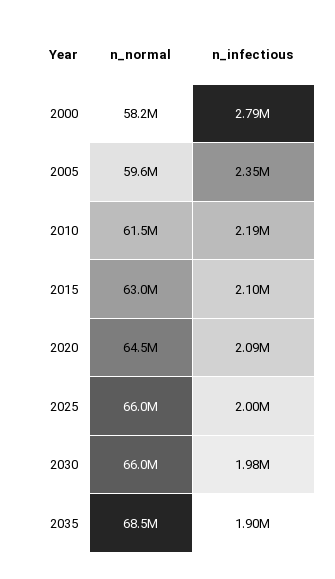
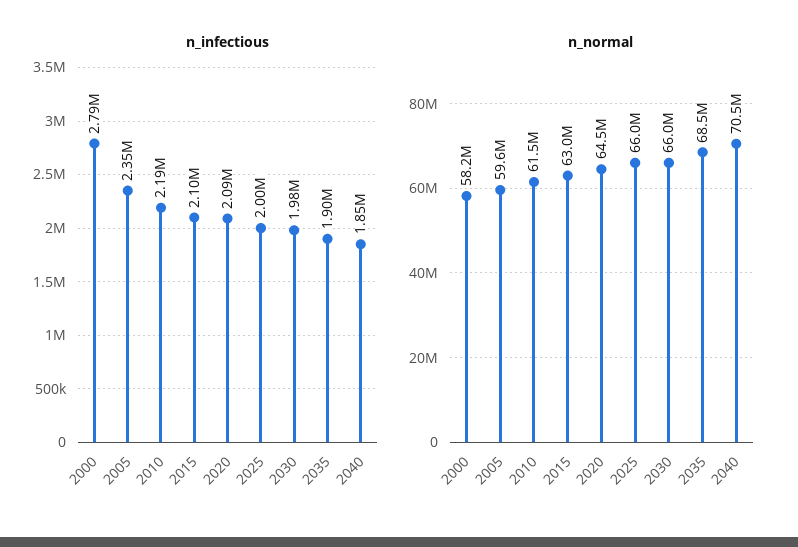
n_infectious, 2040: none -> 1850000
n_normal, 2040: none -> 70500000

